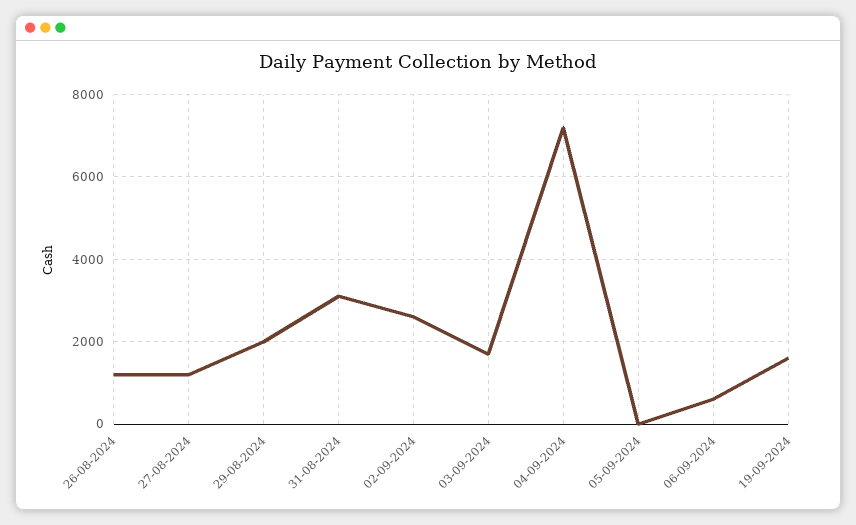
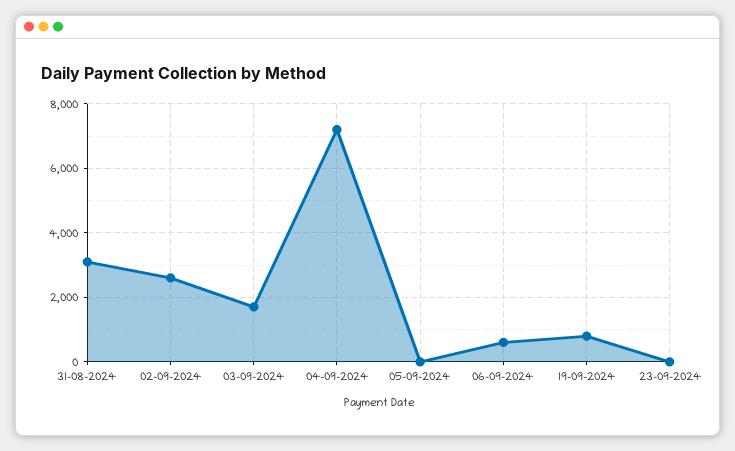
26-08-2024: 1200 -> none
27-08-2024: 1200 -> none
29-08-2024: 2000 -> none
19-09-2024: 1600 -> 800
23-09-2024: none -> 0

